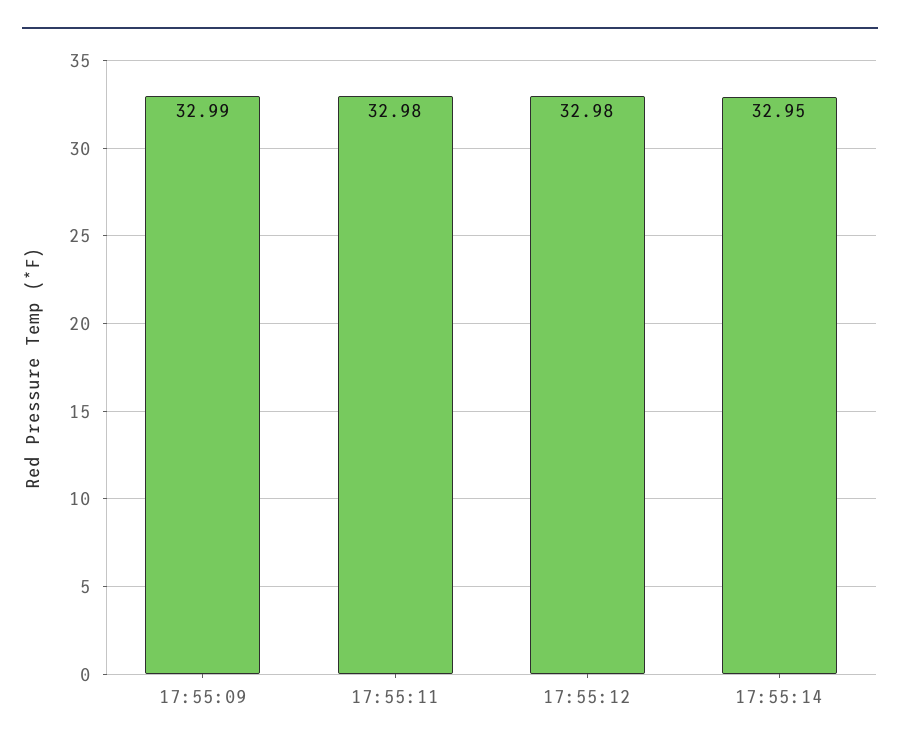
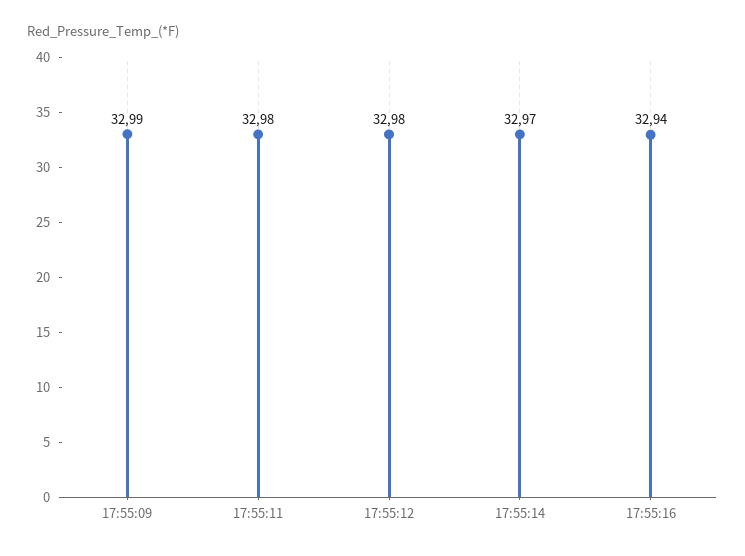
17:55:14: 32.95 -> 32.97
17:55:16: none -> 32.94

